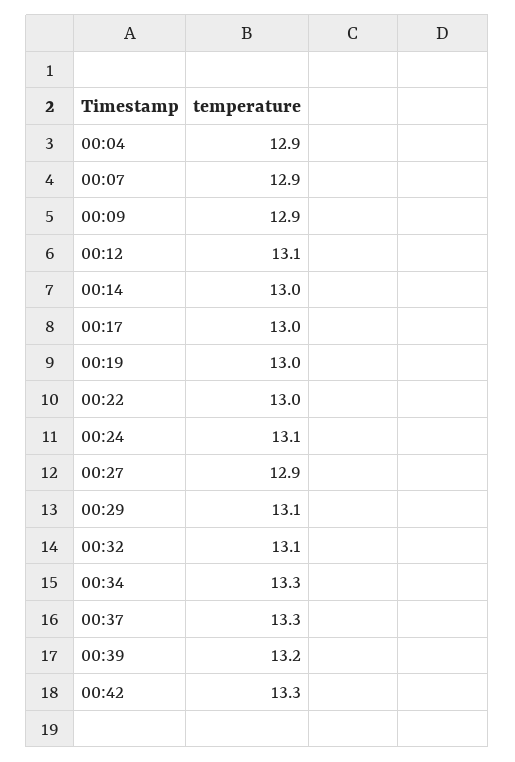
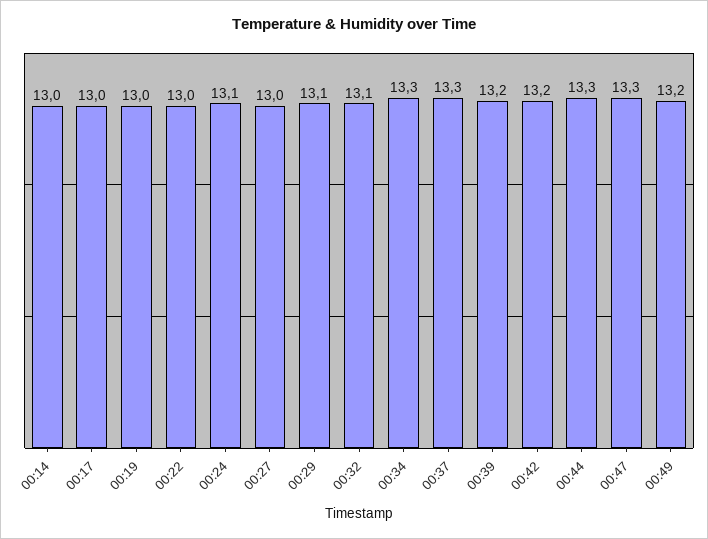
00:04: 12.9 -> none
00:07: 12.9 -> none
00:09: 12.9 -> none
00:12: 13.1 -> none
00:27: 12.9 -> 13
00:42: 13.3 -> 13.2
00:44: none -> 13.3
00:47: none -> 13.3
00:49: none -> 13.2

